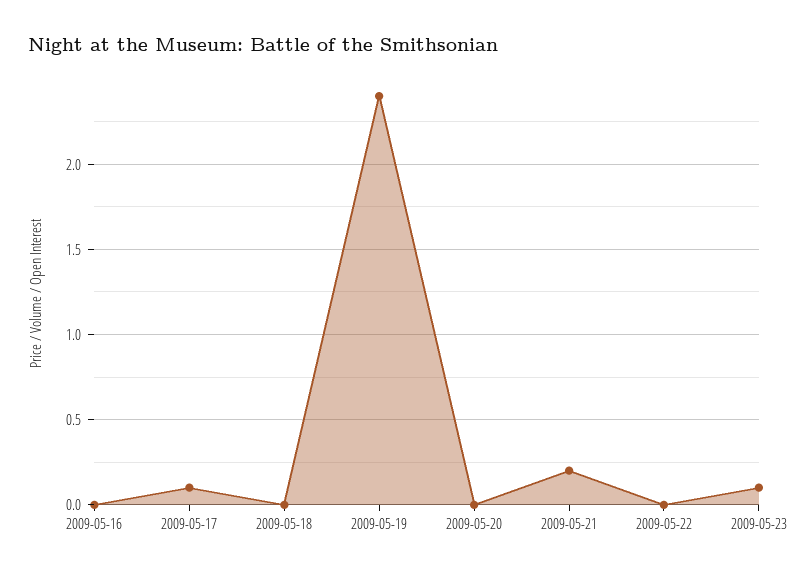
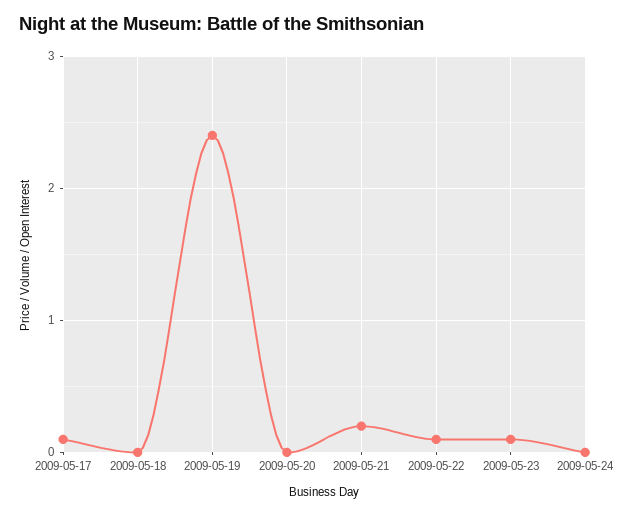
2009-05-16: 0 -> none
2009-05-22: 0 -> 0.1
2009-05-24: none -> 0

